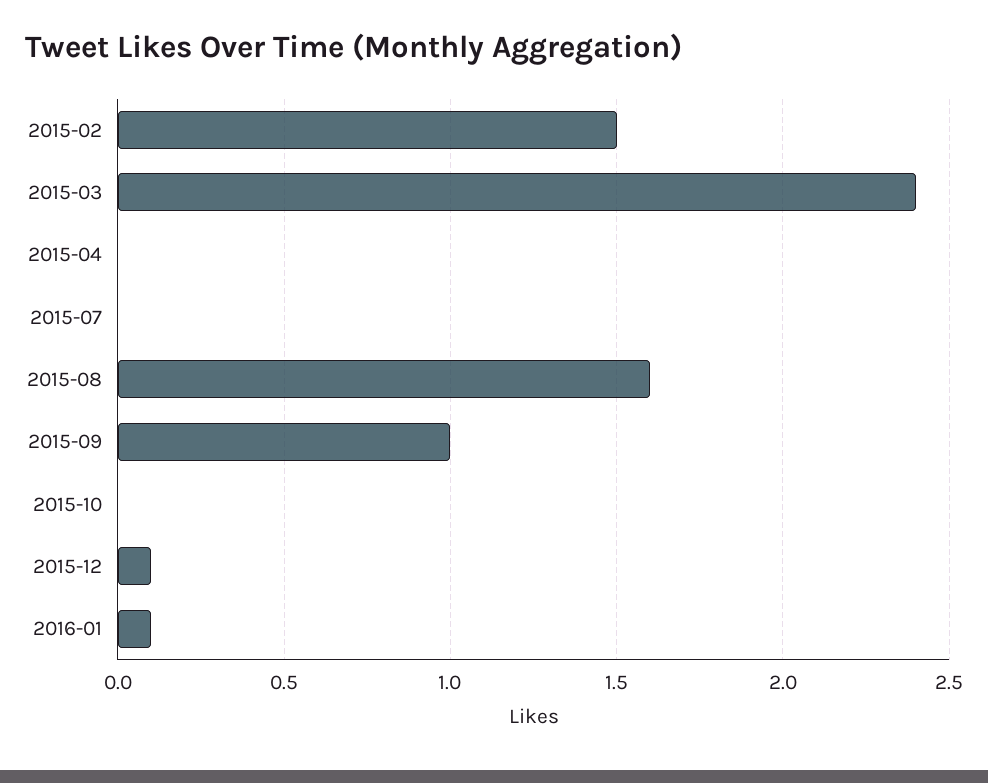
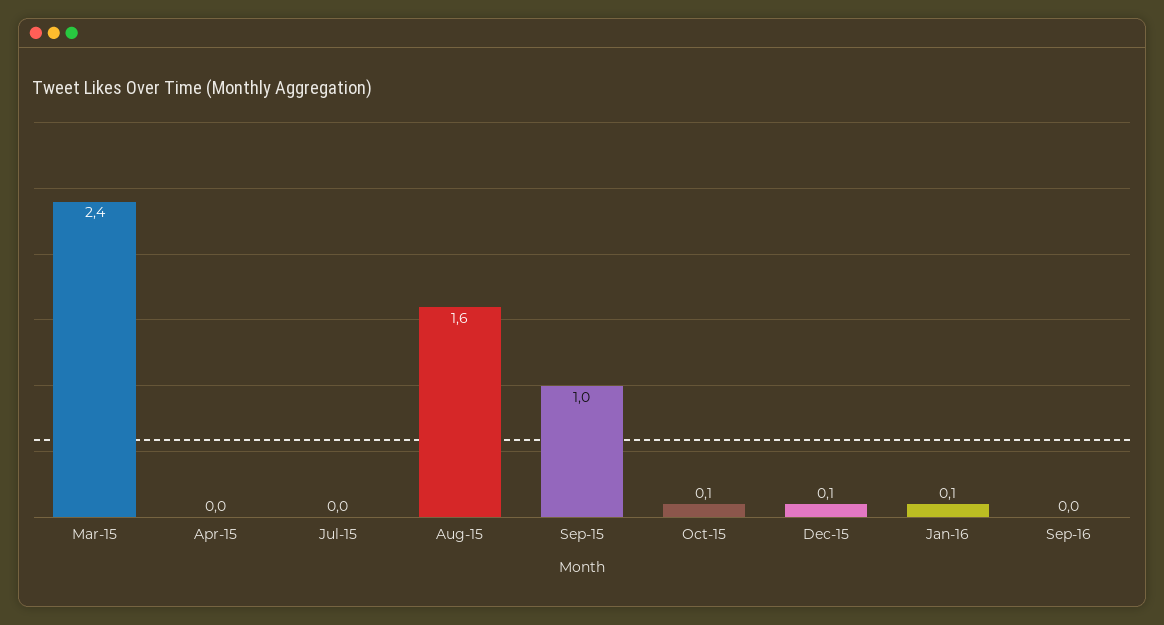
2015-02: 1.5 -> none
2015-10: 0 -> 0.1
Sep-16: none -> 0

